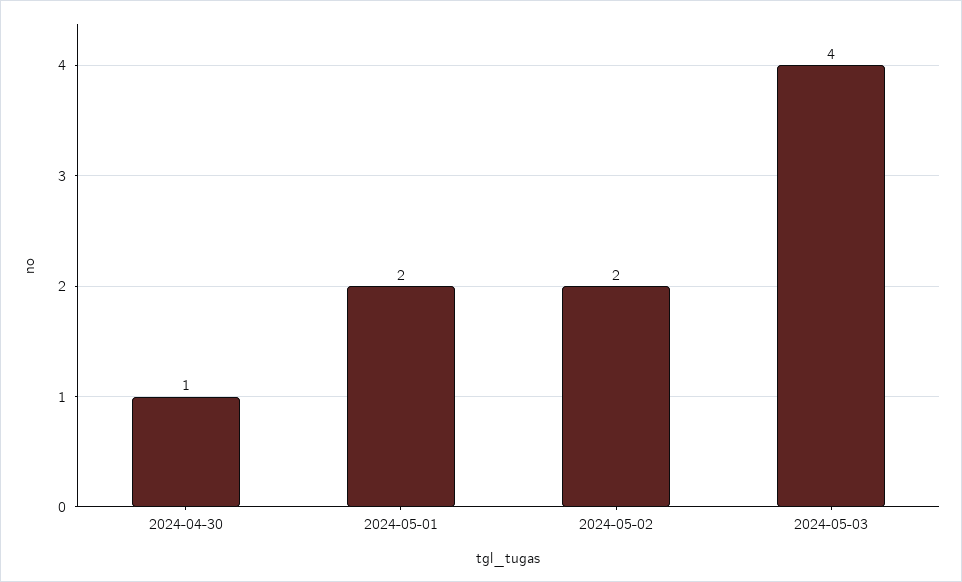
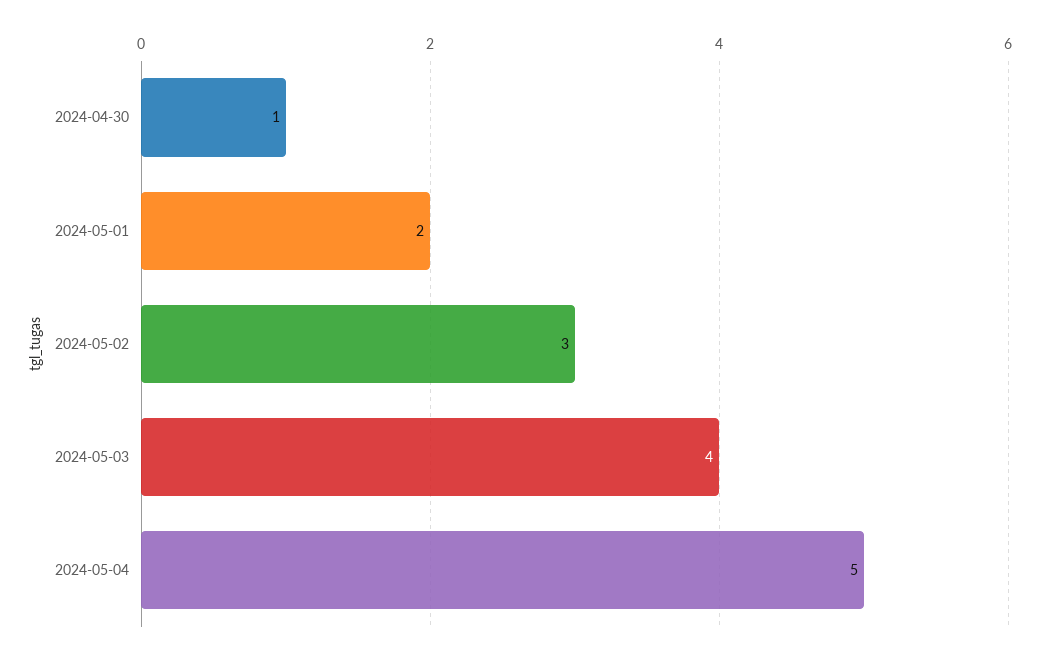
2024-05-02: 2 -> 3
2024-05-04: none -> 5

